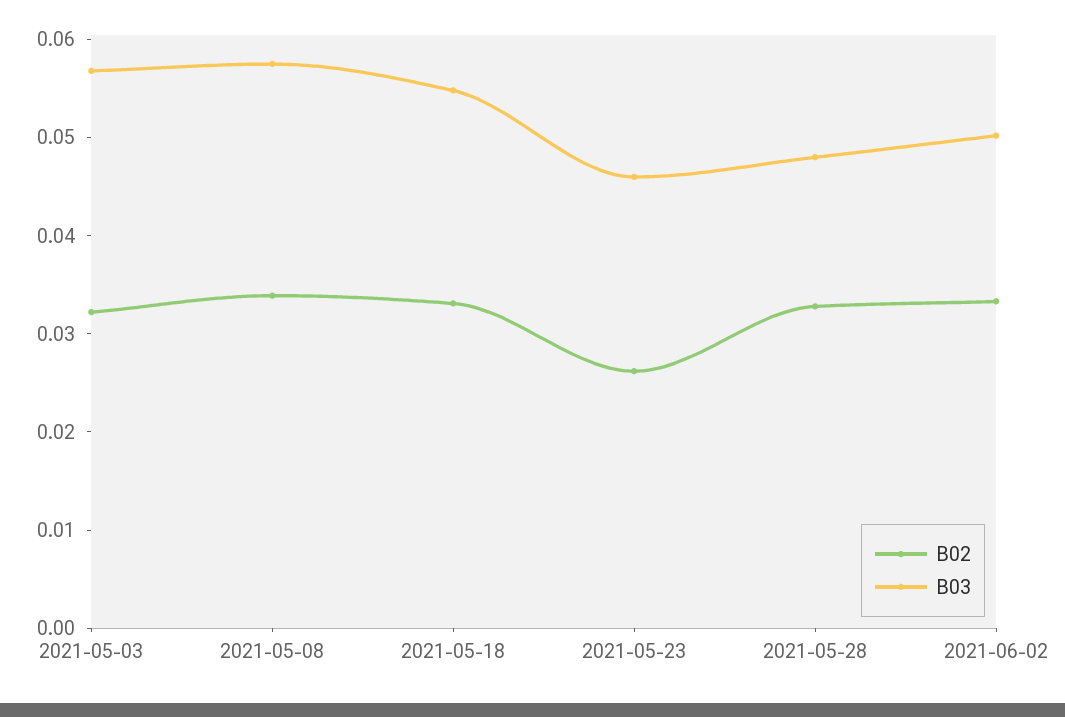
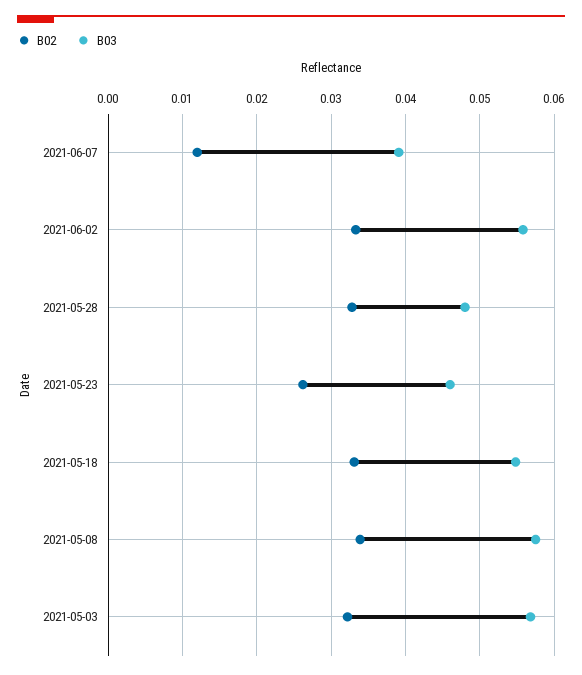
B03, 2021-06-02: 0.05 -> 0.056
B02, 2021-06-07: none -> 0.012
B03, 2021-06-07: none -> 0.039

